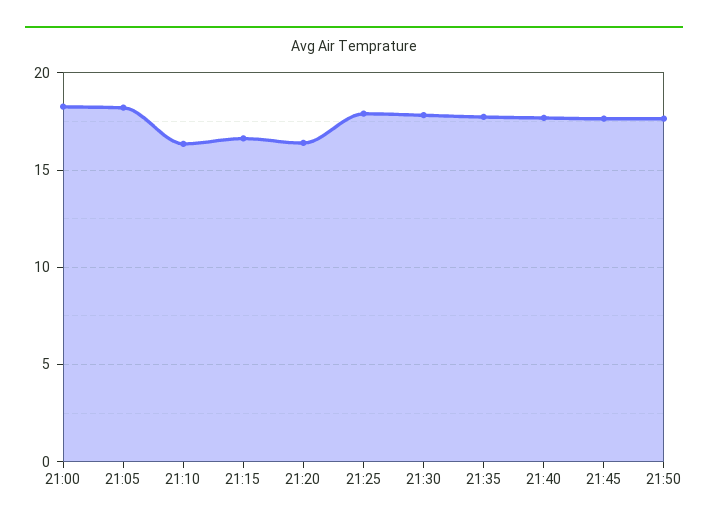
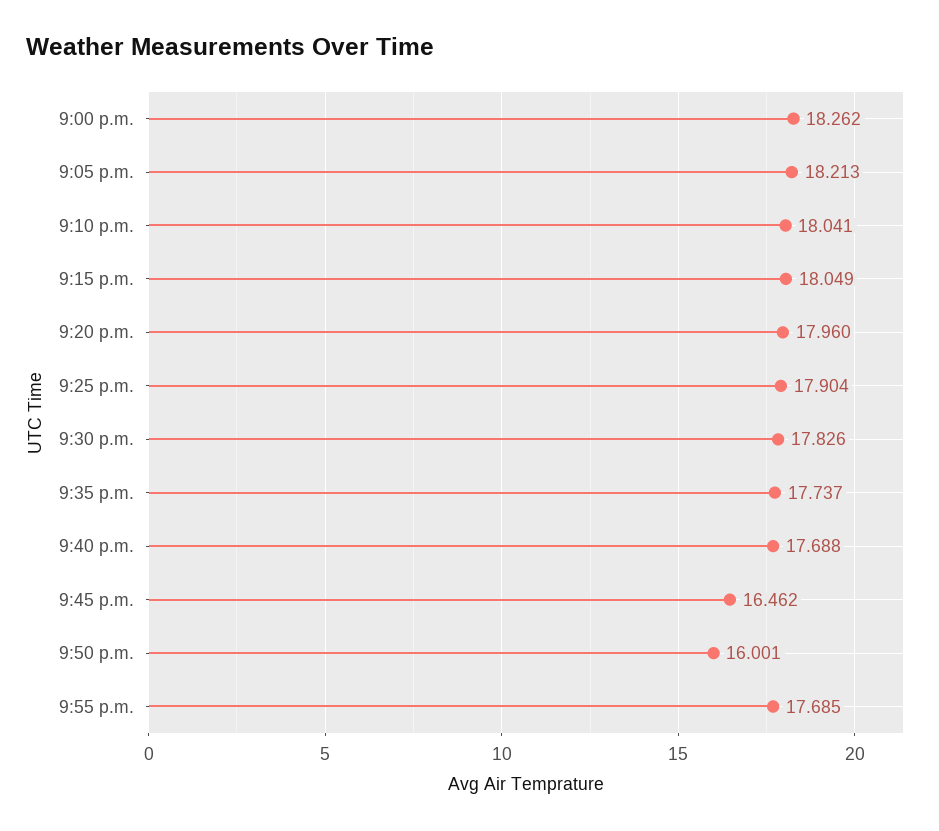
21:10: 16.5 -> 18.041
21:15: 16.5 -> 18.049
21:20: 16.5 -> 17.96
21:45: 17.5 -> 16.462
21:50: 17.5 -> 16.001
9:55 p.m.: none -> 17.685

